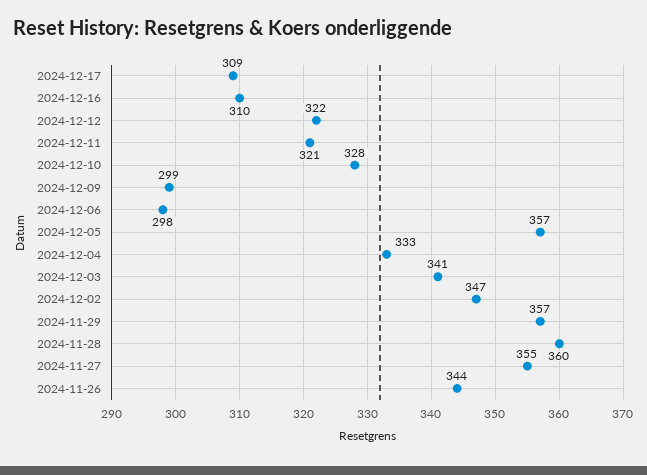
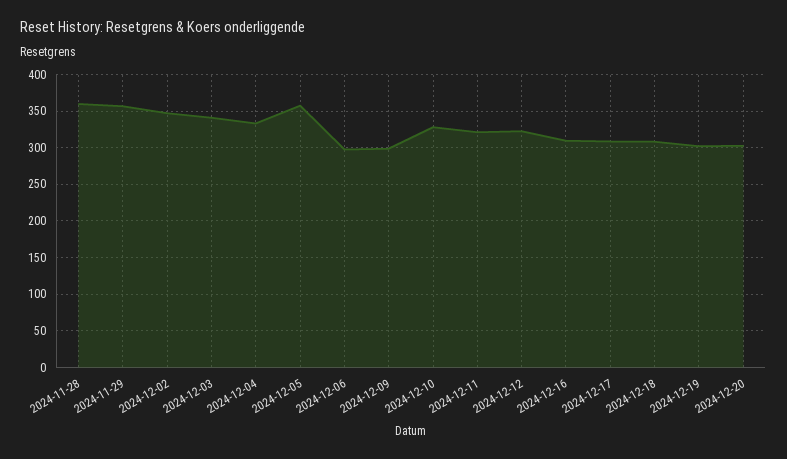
2024-11-27: 355 -> none
2024-11-26: 344 -> none
2024-12-18: none -> 310
2024-12-19: none -> 300
2024-12-20: none -> 300

